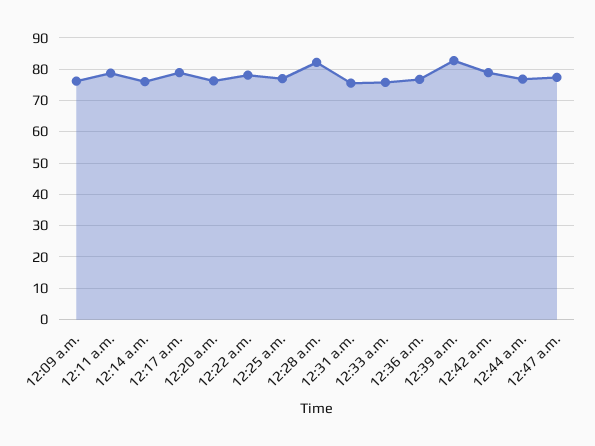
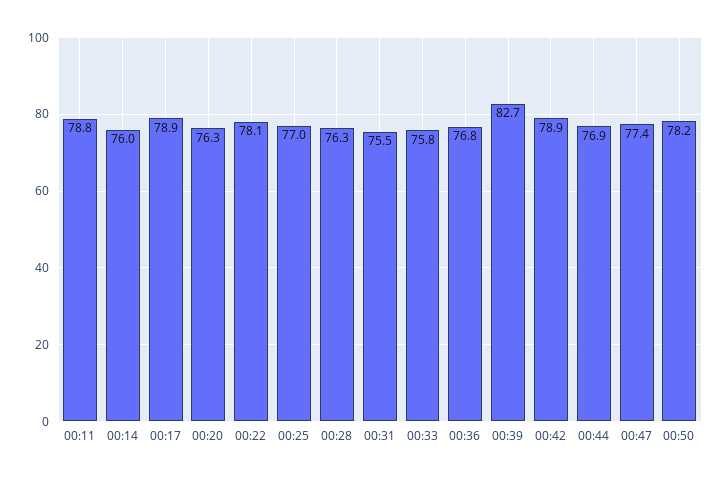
12:09 a.m.: 76 -> none
12:28 a.m.: 82 -> 76.3
00:50: none -> 78.2

